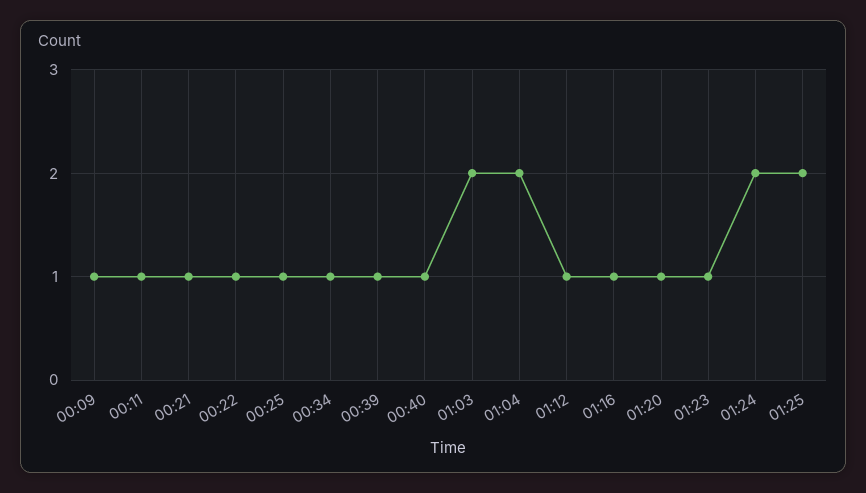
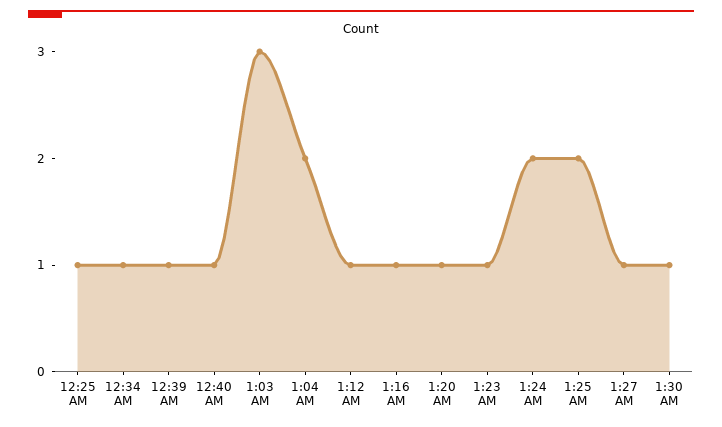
00:09: 1 -> none
00:11: 1 -> none
00:21: 1 -> none
00:22: 1 -> none
01:03: 2 -> 3
1:27 AM: none -> 1
1:30 AM: none -> 1

